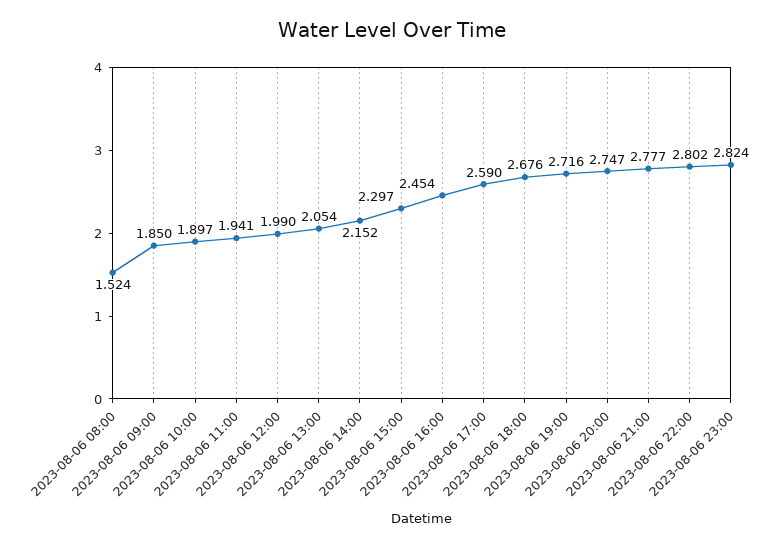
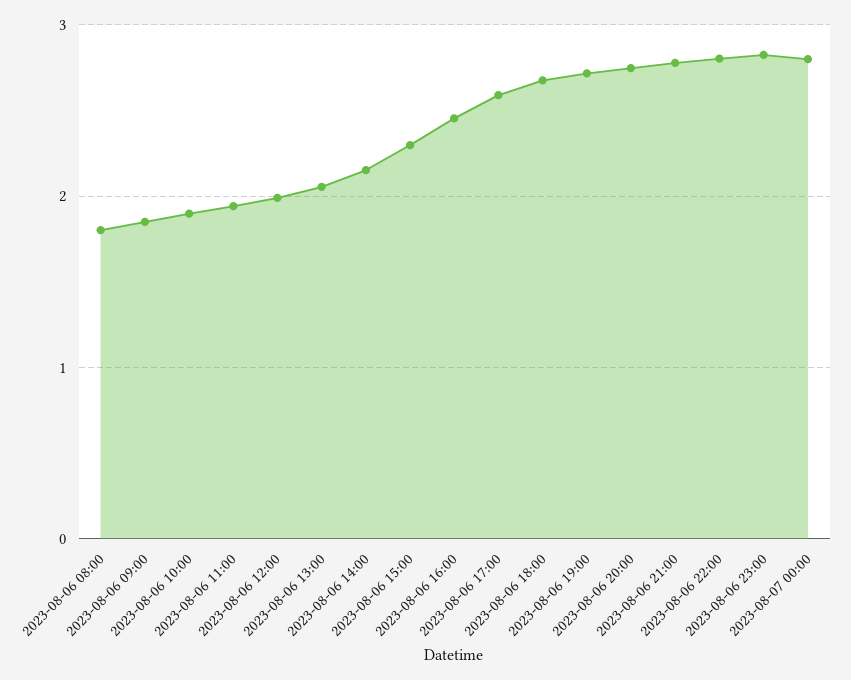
2023-08-06 08:00: 1.524 -> 1.8
2023-08-07 00:00: none -> 2.8

